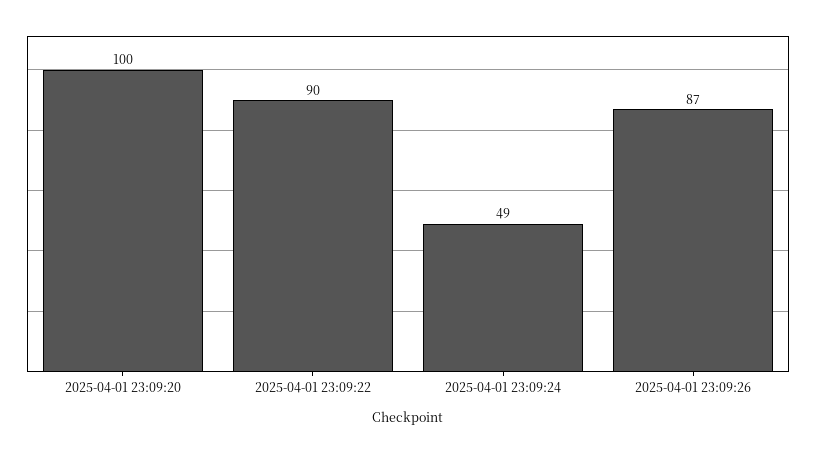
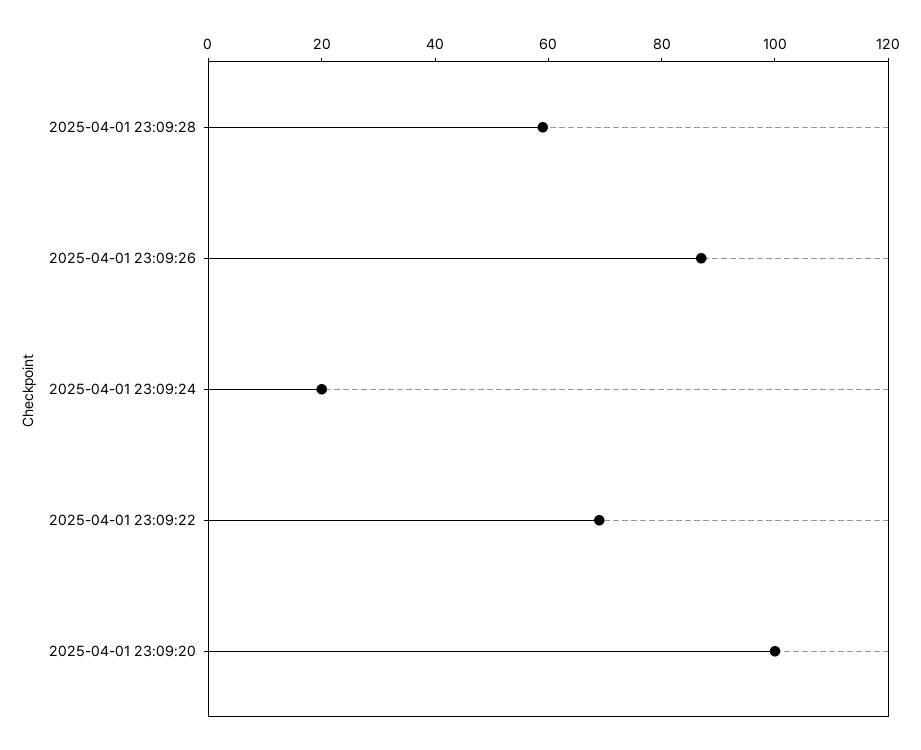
2025-04-01 23:09:22: 90 -> 70
2025-04-01 23:09:24: 49 -> 20
2025-04-01 23:09:28: none -> 60

